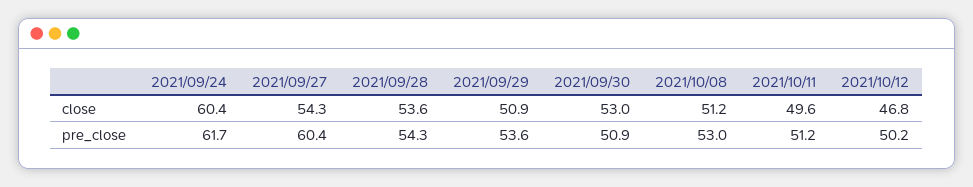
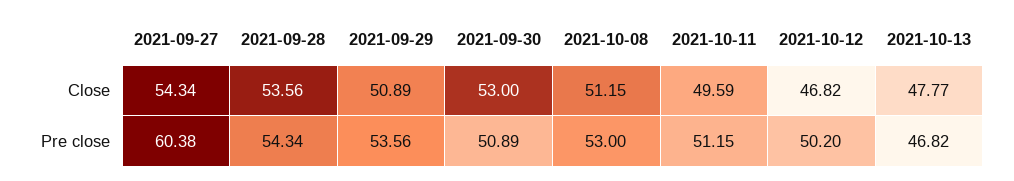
2021/09/24, close: 60.4 -> none
2021/09/24, pre_close: 61.7 -> none
2021-10-13, close: none -> 47.77
2021-10-13, pre_close: none -> 46.82

